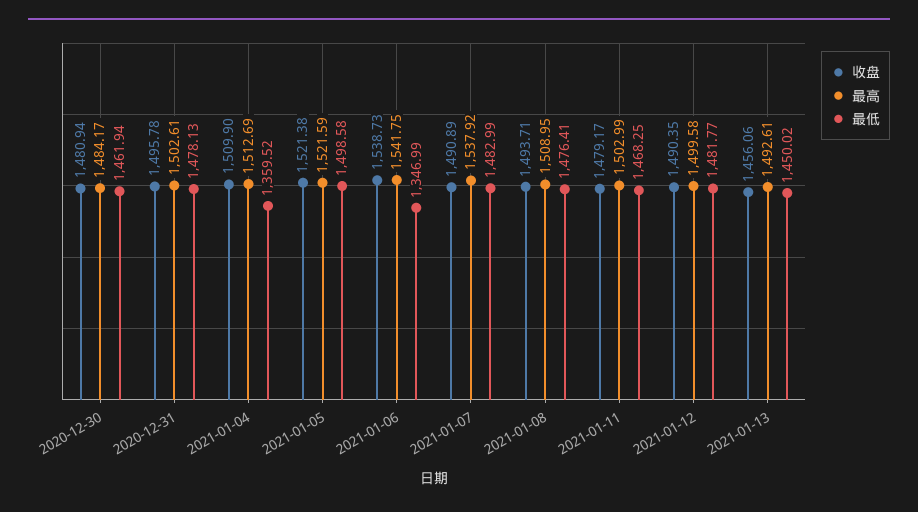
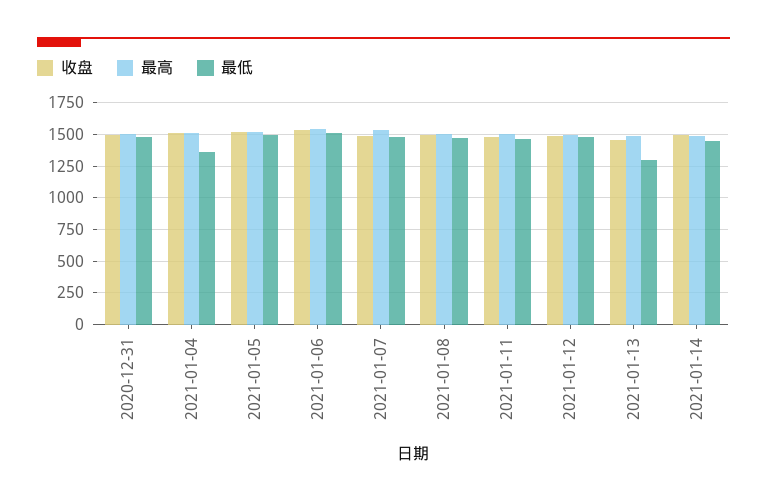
收盘, 2020-12-30: 1480.94 -> none
最高, 2020-12-30: 1484.17 -> none
最低, 2020-12-30: 1461.94 -> none
最低, 2021-01-06: 1346.99 -> 1500
最低, 2021-01-13: 1450.02 -> 1300
收盘, 2021-01-14: none -> 1500
最高, 2021-01-14: none -> 1500
最低, 2021-01-14: none -> 1450

